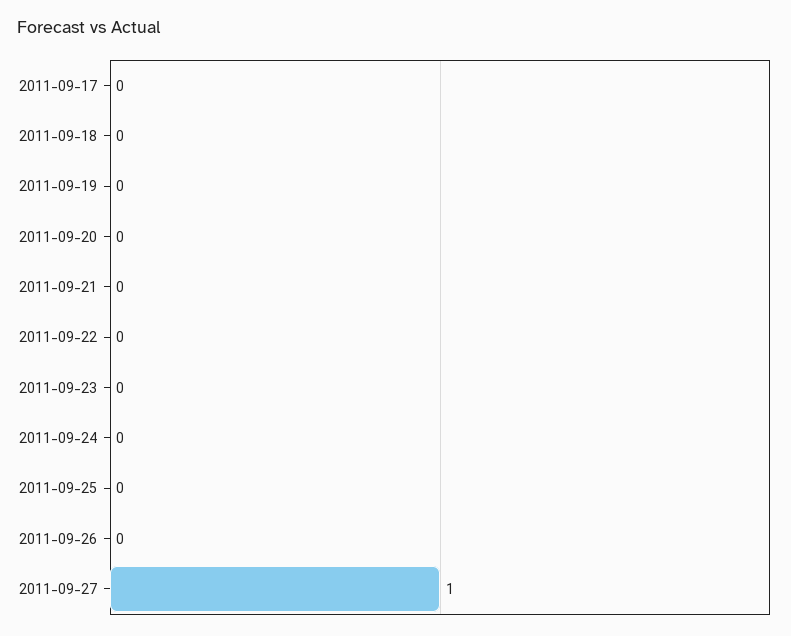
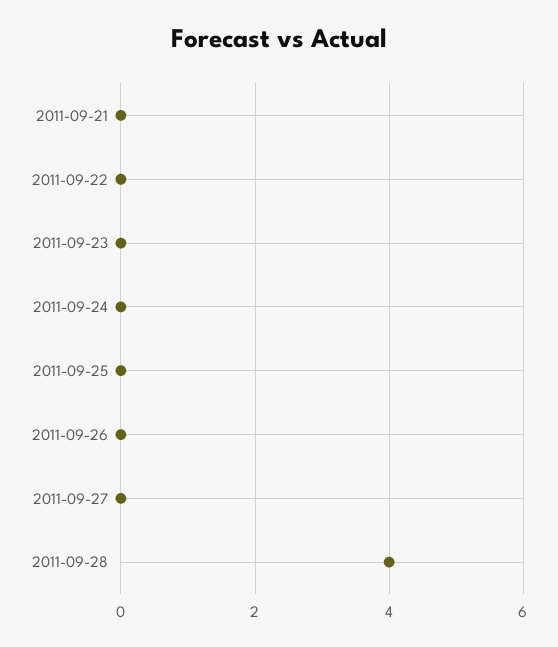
2011-09-17: 0 -> none
2011-09-18: 0 -> none
2011-09-19: 0 -> none
2011-09-20: 0 -> none
2011-09-27: 1 -> 0
2011-09-28: none -> 4

